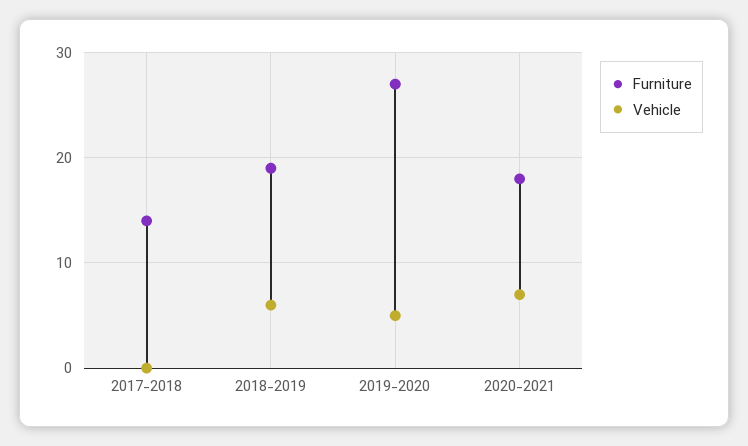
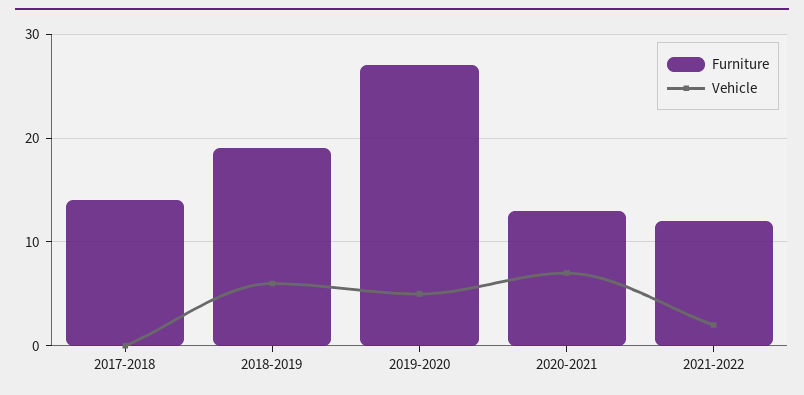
Furniture, 2020-2021: 18 -> 13
Furniture, 2021-2022: none -> 12
Vehicle, 2021-2022: none -> 2

